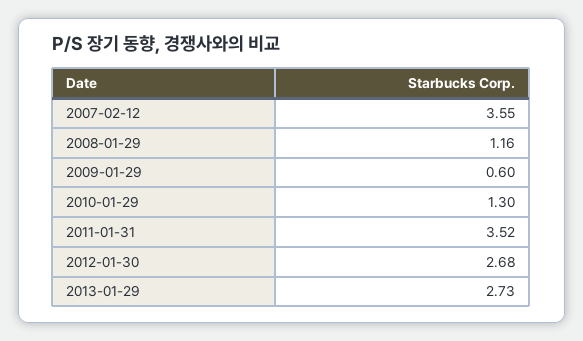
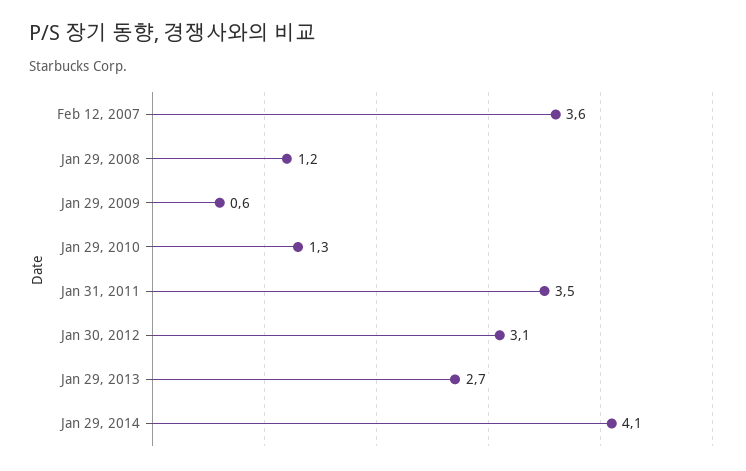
2012-01-30: 2.68 -> 3.1
Jan 29, 2014: none -> 4.1

